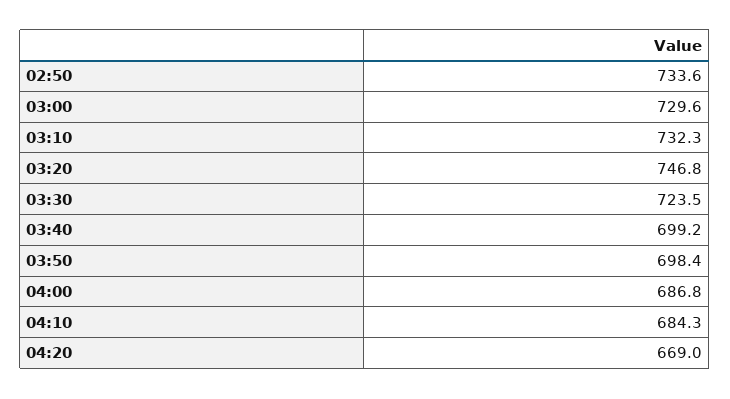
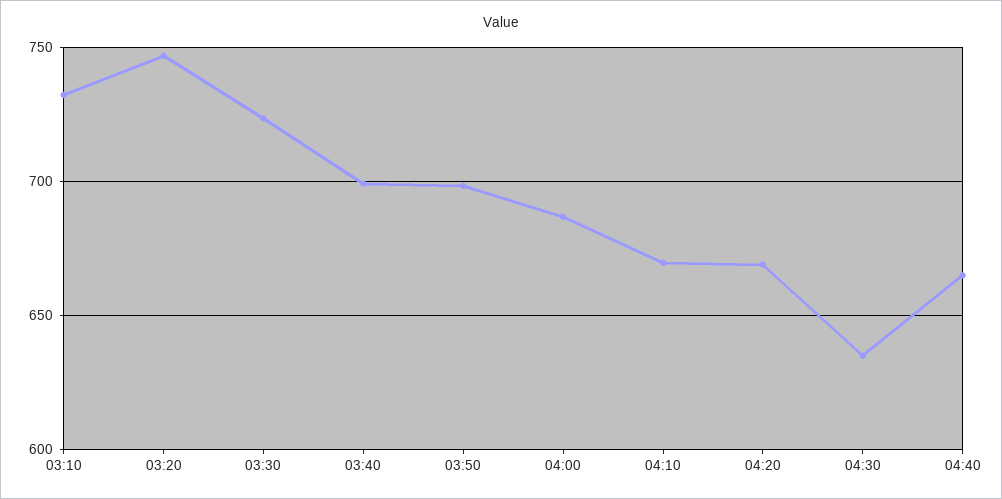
02:50: 733.6 -> none
03:00: 729.6 -> none
04:10: 684.3 -> 670
04:30: none -> 635
04:40: none -> 665

